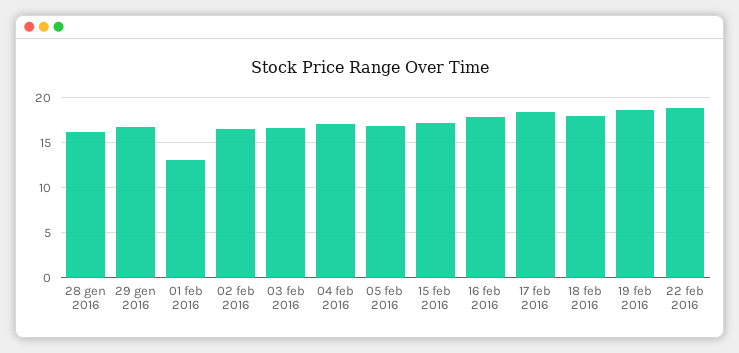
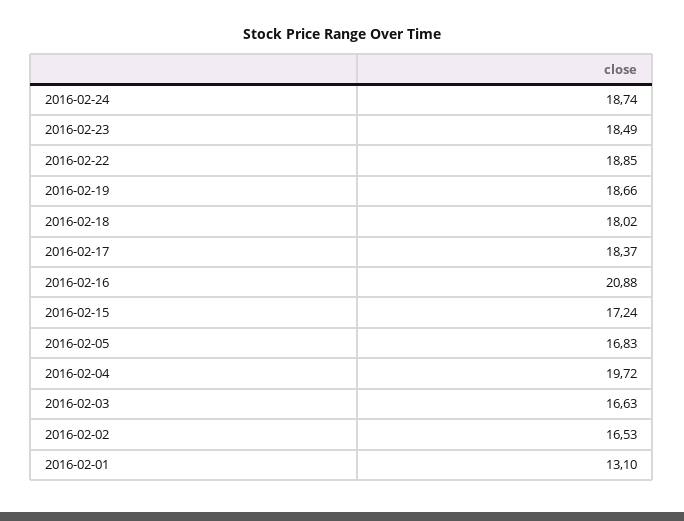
28 gen 2016: 16 -> none
29 gen 2016: 17 -> none
04 feb 2016: 17 -> 19.72
16 feb 2016: 18 -> 20.88
2016-02-24: none -> 18.74
2016-02-23: none -> 18.49

